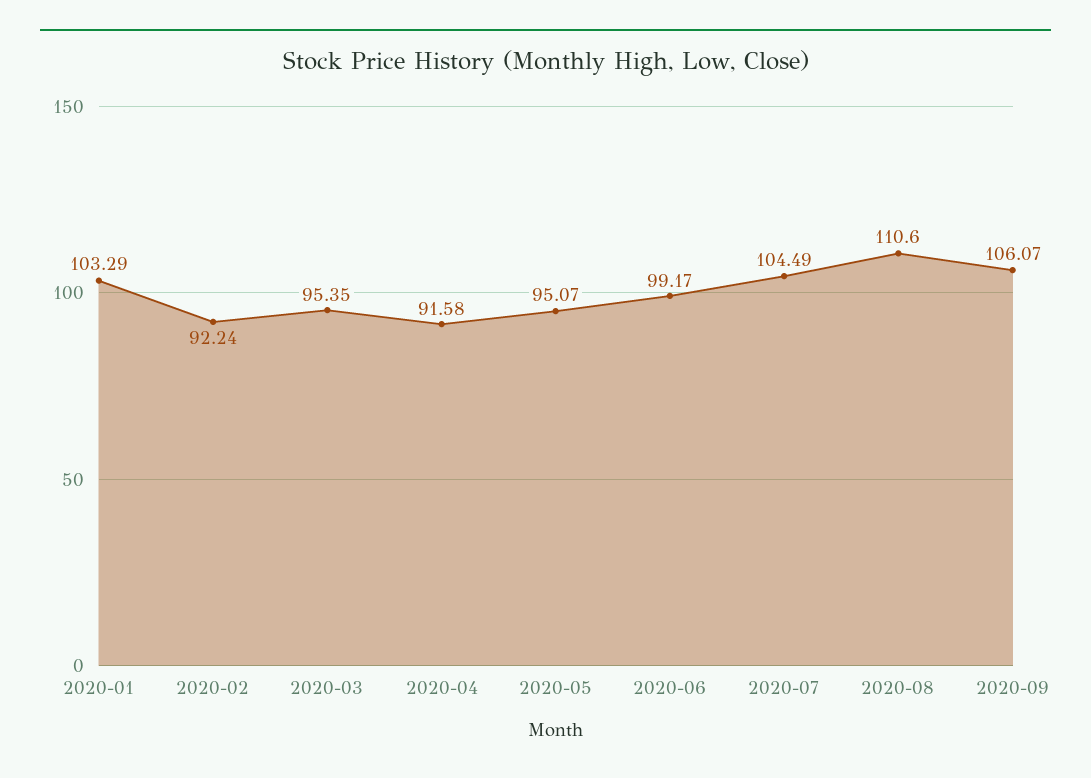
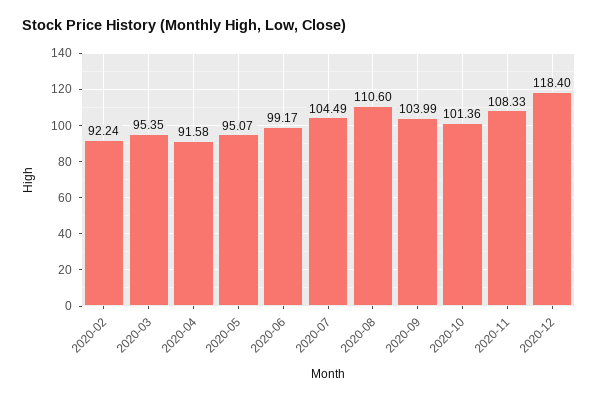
2020-01: 103.29 -> none
2020-09: 106.07 -> 103.99
2020-10: none -> 101.36
2020-11: none -> 108.33
2020-12: none -> 118.4

